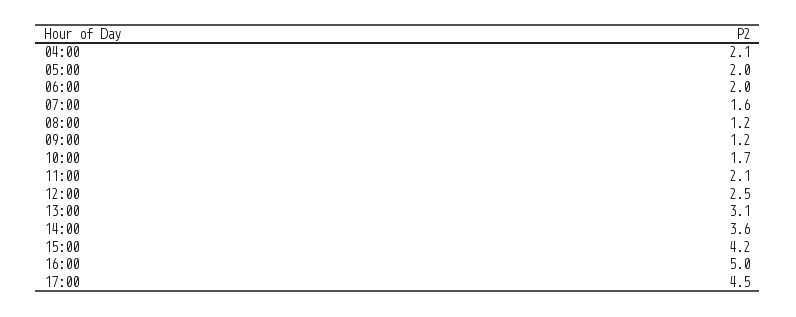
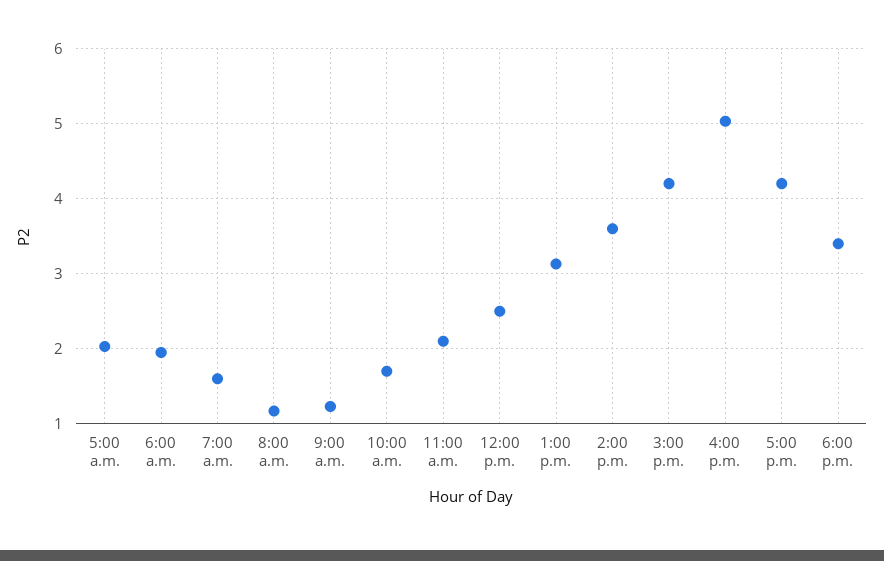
04:00: 2.1 -> none
17:00: 4.5 -> 4.2
6:00 p.m.: none -> 3.4

